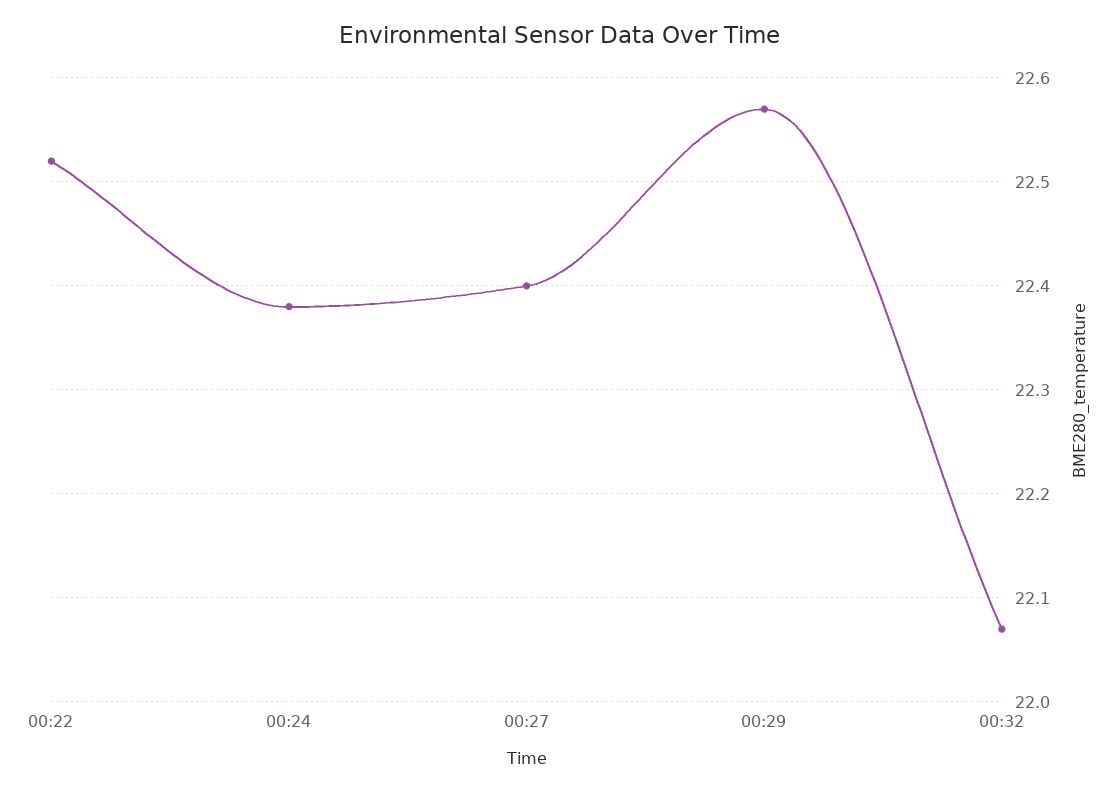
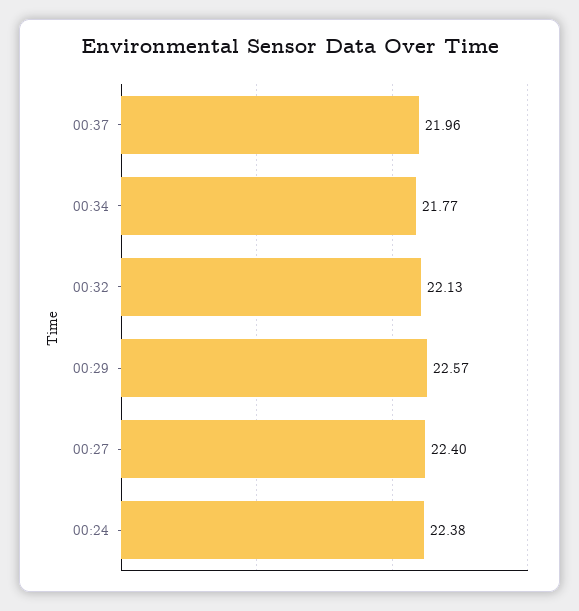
00:22: 22.52 -> none
00:32: 22.07 -> 22.13
00:37: none -> 21.96
00:34: none -> 21.77

